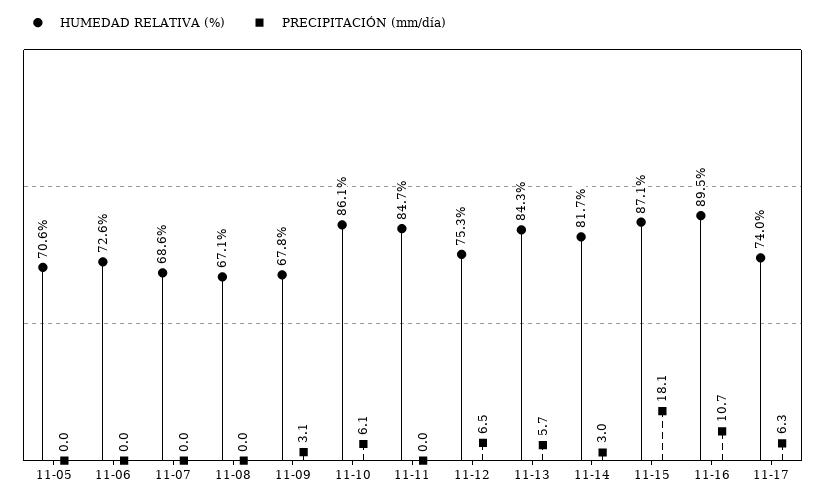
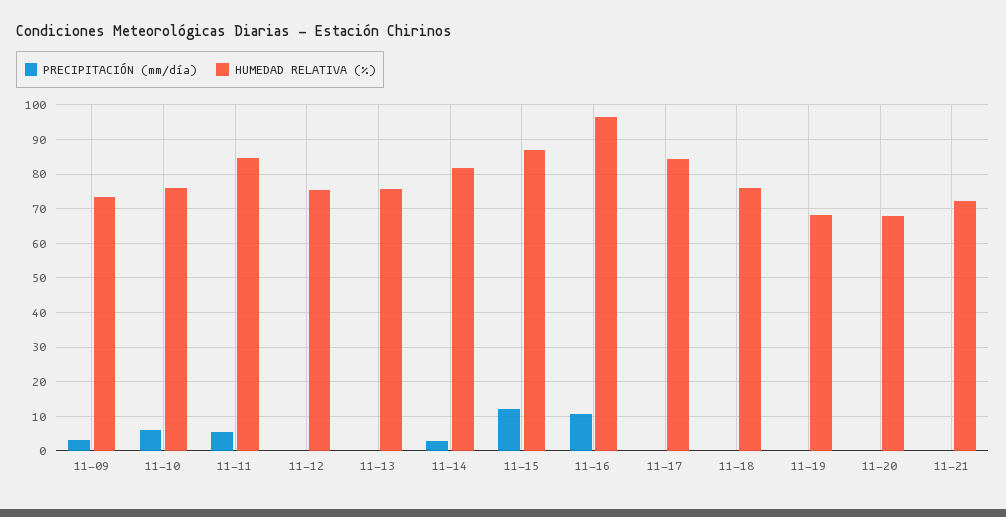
HUMEDAD RELATIVA (%), 11-05: 70.6 -> none
PRECIPITACIÓN (mm/día), 11-05: 0 -> none
HUMEDAD RELATIVA (%), 11-06: 72.6 -> none
PRECIPITACIÓN (mm/día), 11-06: 0 -> none
HUMEDAD RELATIVA (%), 11-07: 68.6 -> none
PRECIPITACIÓN (mm/día), 11-07: 0 -> none
HUMEDAD RELATIVA (%), 11-08: 67.1 -> none
PRECIPITACIÓN (mm/día), 11-08: 0 -> none
HUMEDAD RELATIVA (%), 11-09: 67.8 -> 74
HUMEDAD RELATIVA (%), 11-10: 86.1 -> 76
PRECIPITACIÓN (mm/día), 11-11: 0 -> 6
PRECIPITACIÓN (mm/día), 11-12: 6.5 -> 0
HUMEDAD RELATIVA (%), 11-13: 84.3 -> 76
PRECIPITACIÓN (mm/día), 11-13: 5.7 -> 0
PRECIPITACIÓN (mm/día), 11-15: 18.1 -> 12
HUMEDAD RELATIVA (%), 11-16: 89.5 -> 96
HUMEDAD RELATIVA (%), 11-17: 74 -> 84
PRECIPITACIÓN (mm/día), 11-17: 6.3 -> 0
PRECIPITACIÓN (mm/día), 11-18: none -> 0
HUMEDAD RELATIVA (%), 11-18: none -> 76
PRECIPITACIÓN (mm/día), 11-19: none -> 0
HUMEDAD RELATIVA (%), 11-19: none -> 68
PRECIPITACIÓN (mm/día), 11-20: none -> 0
HUMEDAD RELATIVA (%), 11-20: none -> 68
PRECIPITACIÓN (mm/día), 11-21: none -> 0
HUMEDAD RELATIVA (%), 11-21: none -> 72

